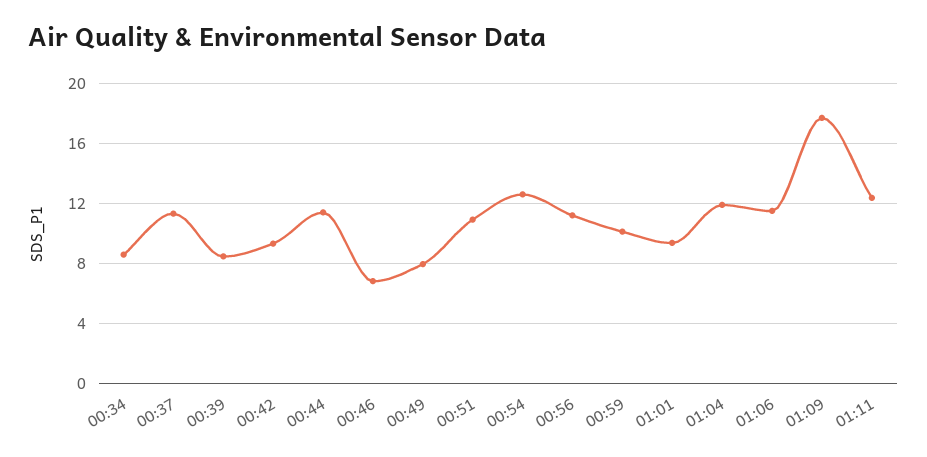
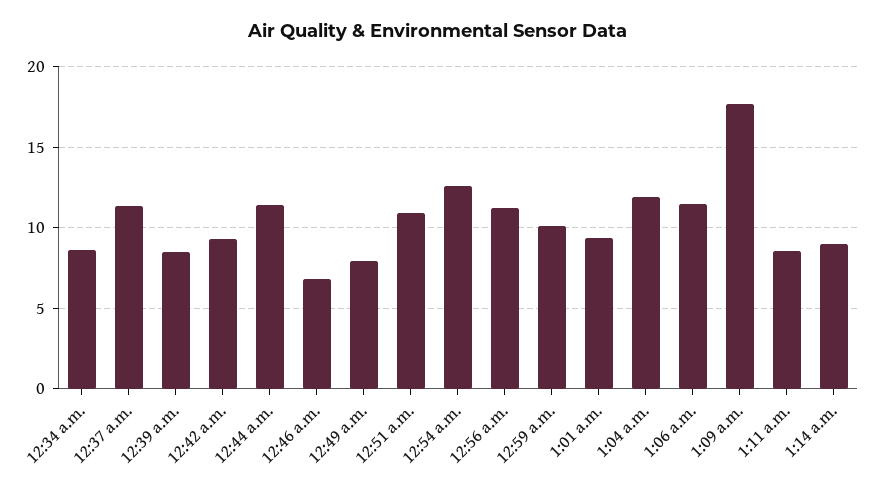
01:11: 12.5 -> 8.5
1:14 a.m.: none -> 9

